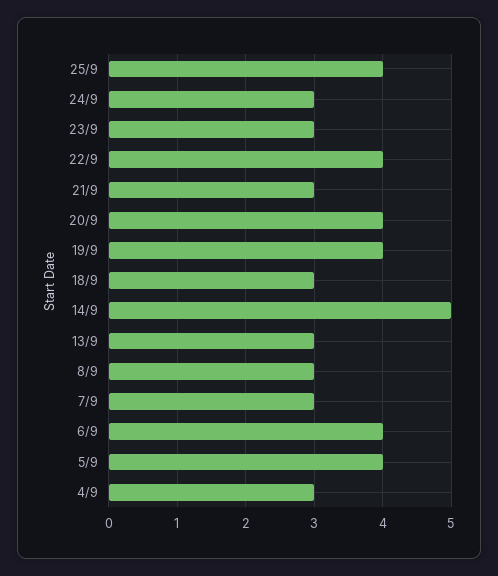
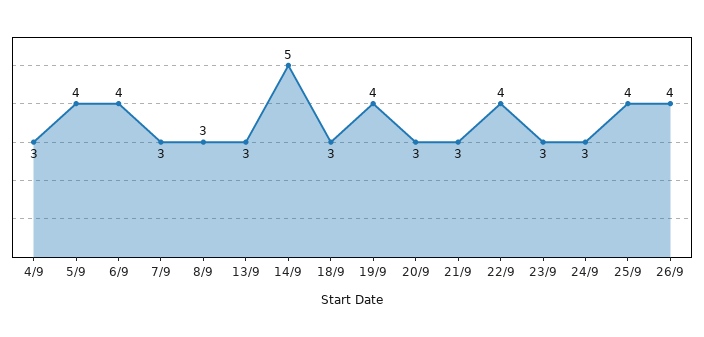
20/9: 4 -> 3
26/9: none -> 4

